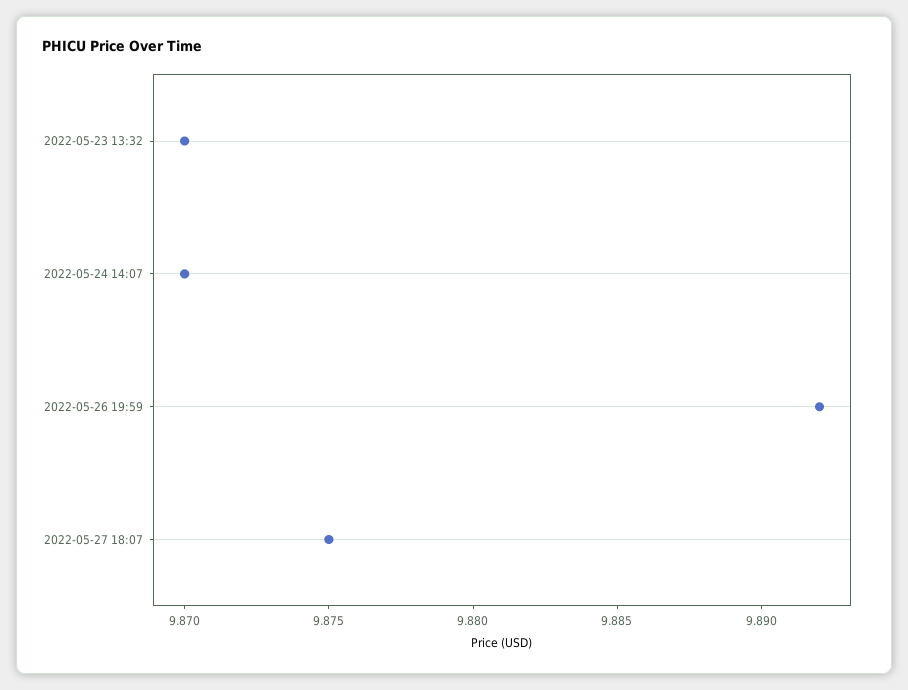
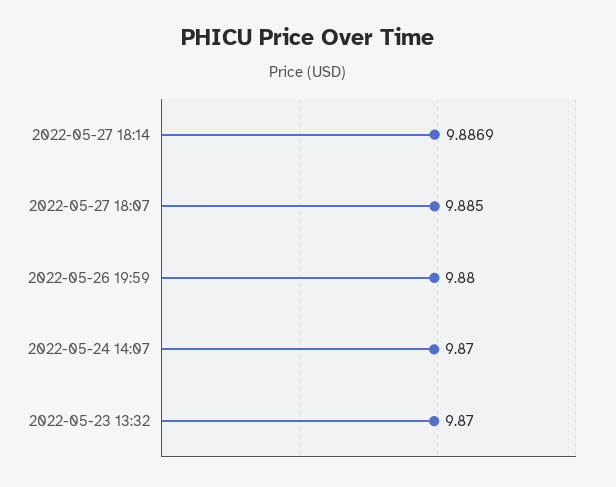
2022-05-26 19:59: 9.892 -> 9.88
2022-05-27 18:07: 9.875 -> 9.885
2022-05-27 18:14: none -> 9.8869

